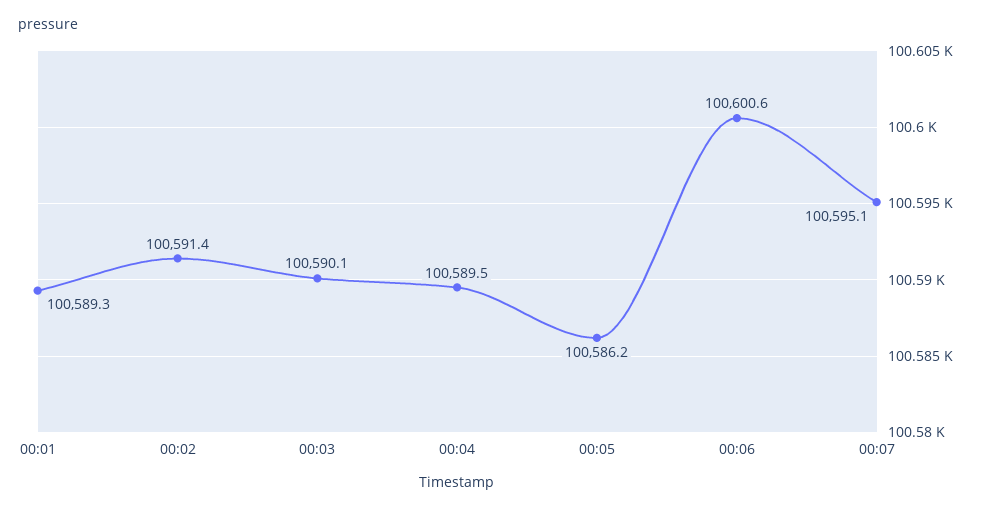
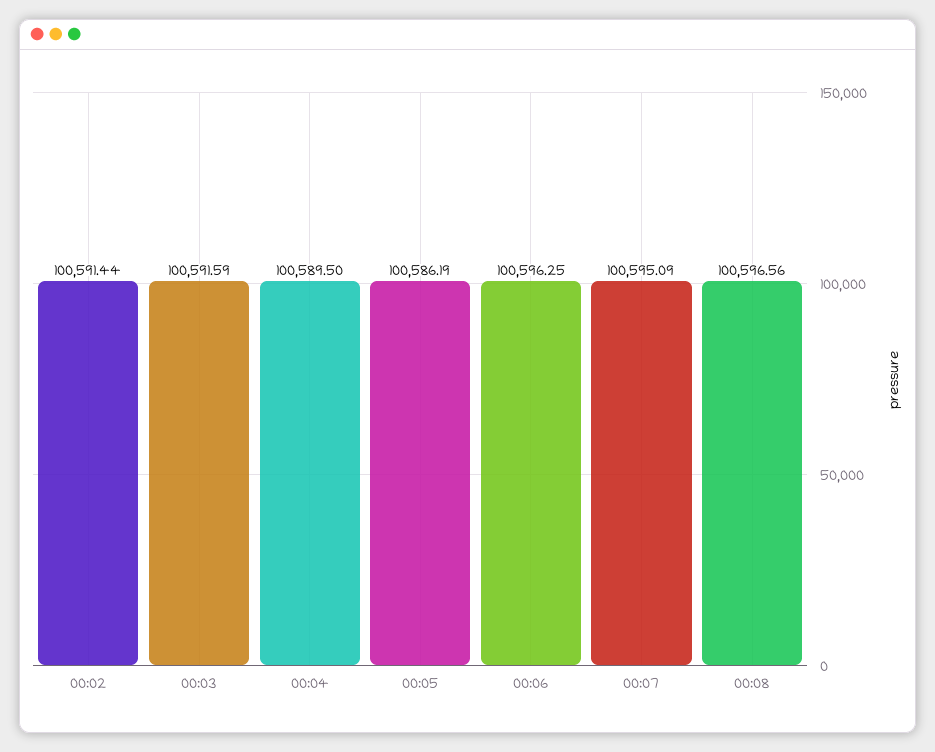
00:01: 100589.3 -> none
00:03: 100590.1 -> 100591.59
00:06: 100600.6 -> 100596.25
00:08: none -> 100596.56

